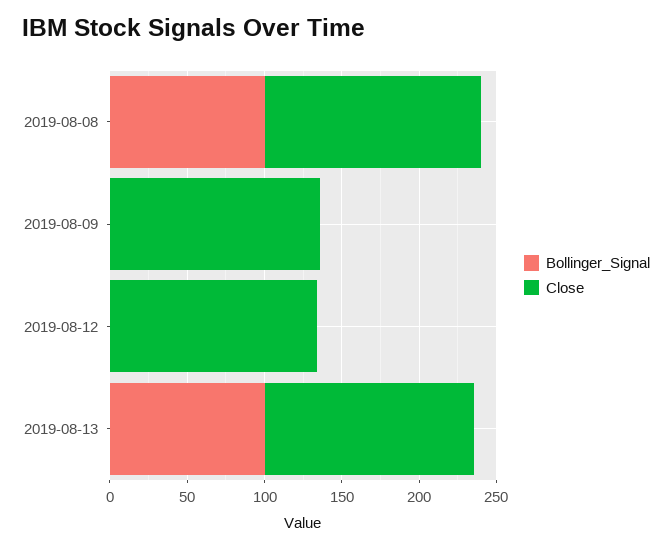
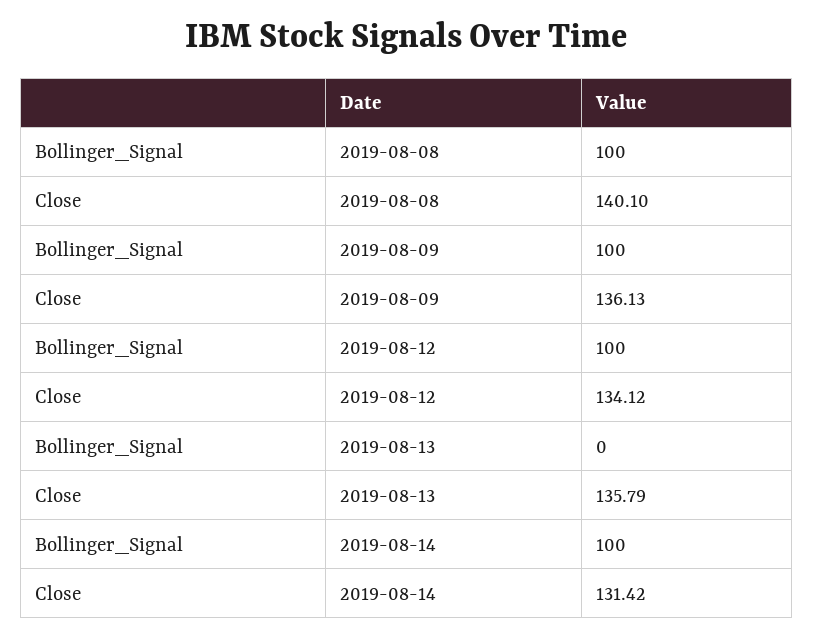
Bollinger_Signal, 2019-08-09: 0 -> 100
Bollinger_Signal, 2019-08-12: 0 -> 100
Bollinger_Signal, 2019-08-13: 100 -> 0
Bollinger_Signal, 2019-08-14: none -> 100
Close, 2019-08-14: none -> 131.42

